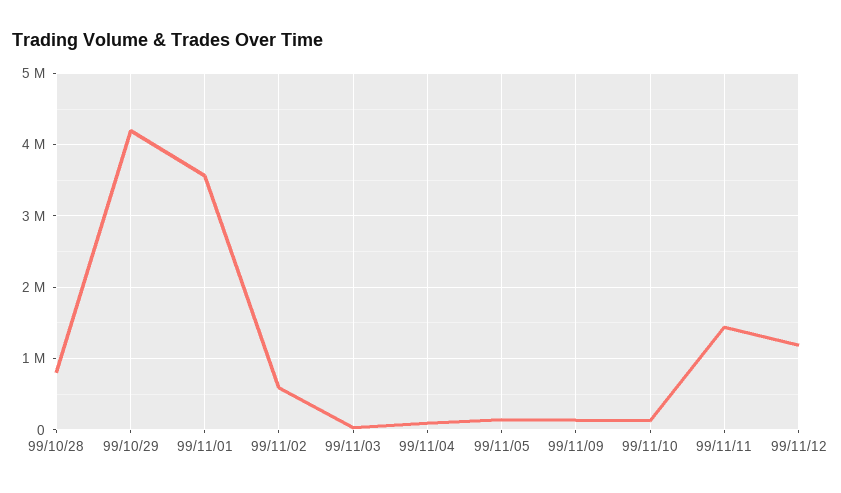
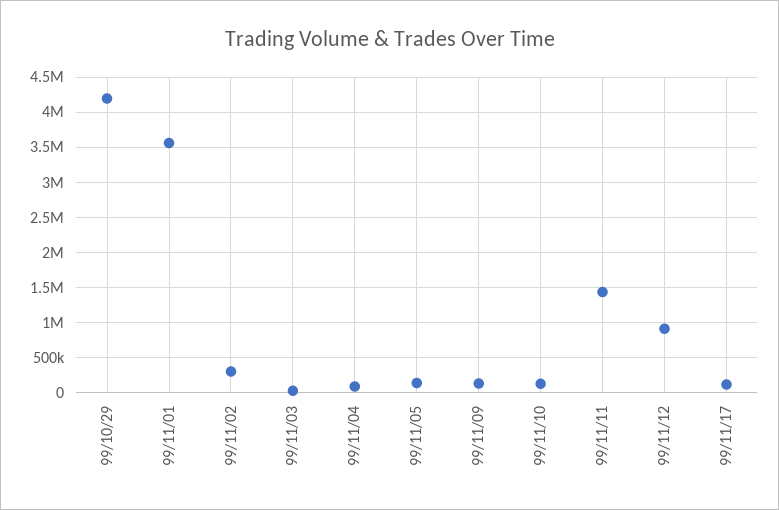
99/10/28: 800000 -> none
99/11/02: 600000 -> 300000
99/11/12: 1200000 -> 900000
99/11/17: none -> 100000

